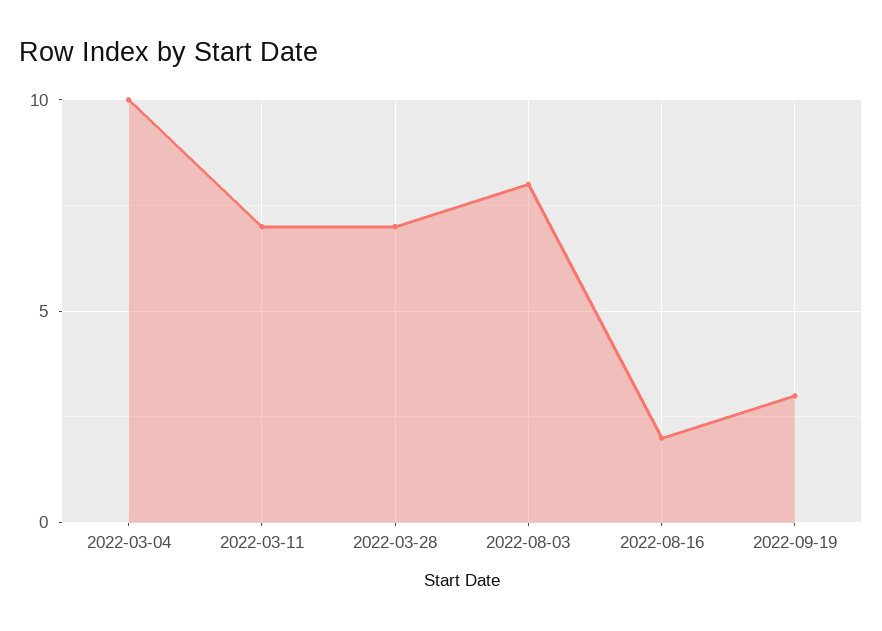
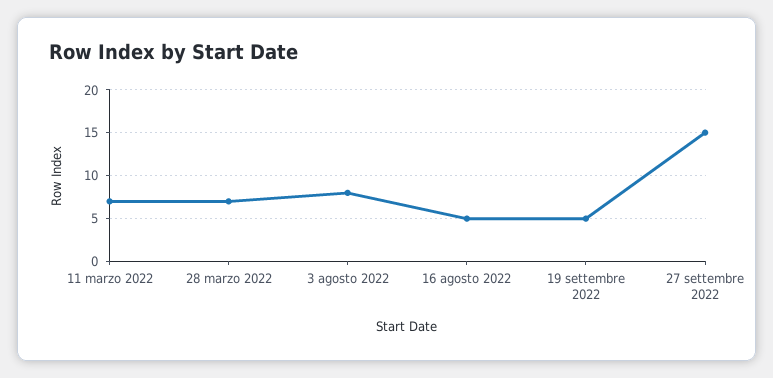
2022-03-04: 10 -> none
2022-08-16: 2 -> 5
2022-09-19: 3 -> 5
27 settembre 2022: none -> 15

